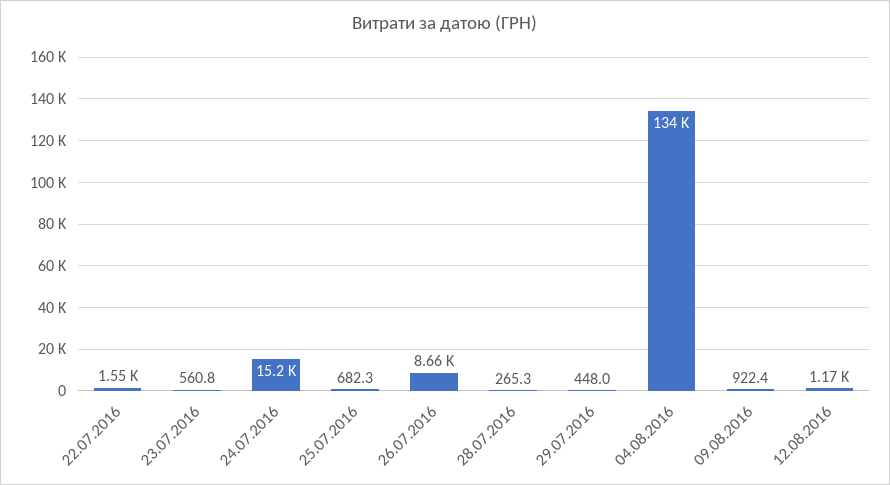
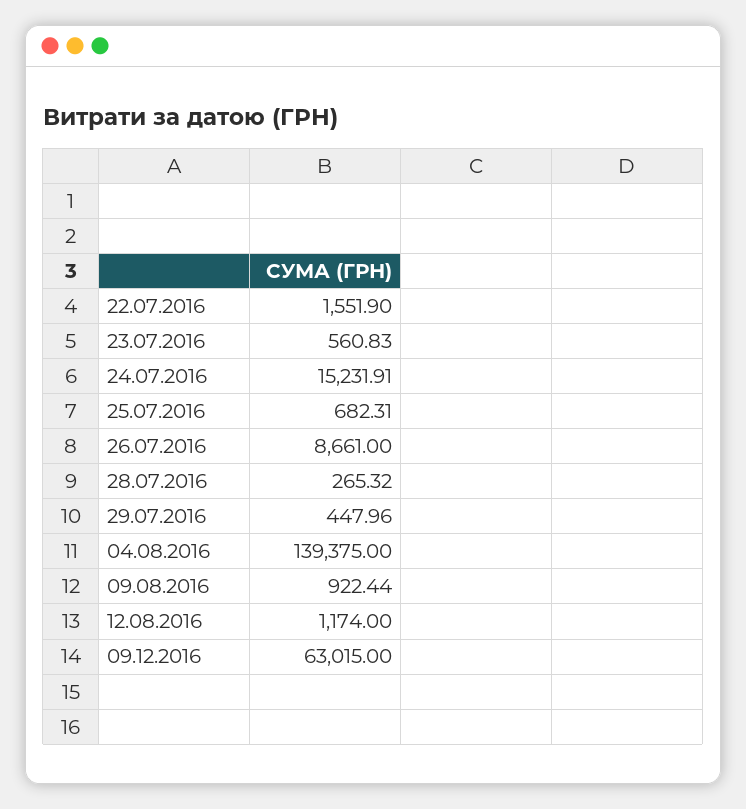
04.08.2016: 134000 -> 139375
09.12.2016: none -> 63015

